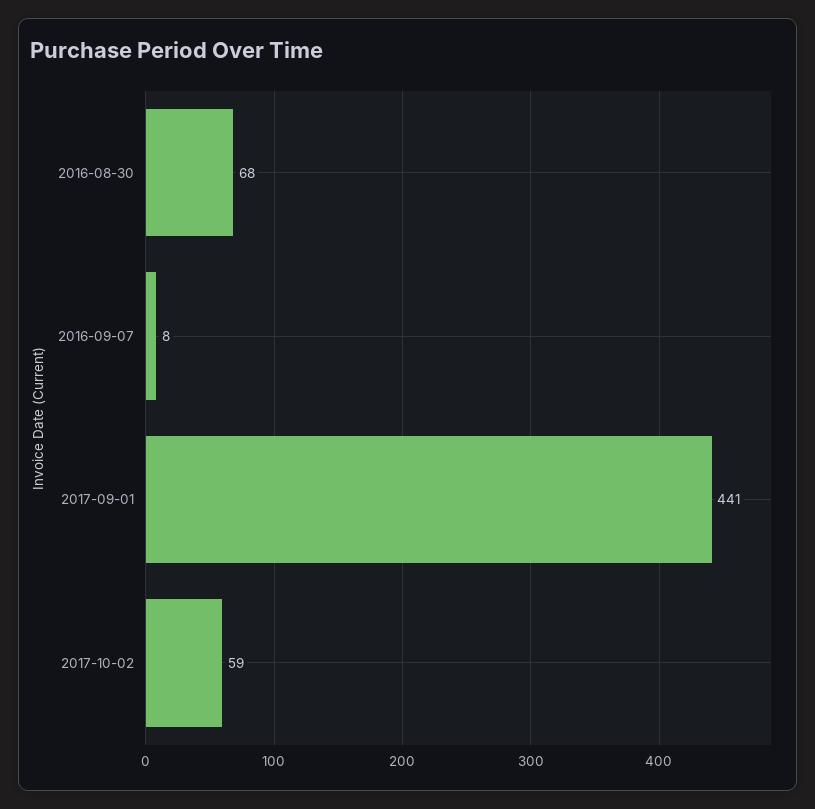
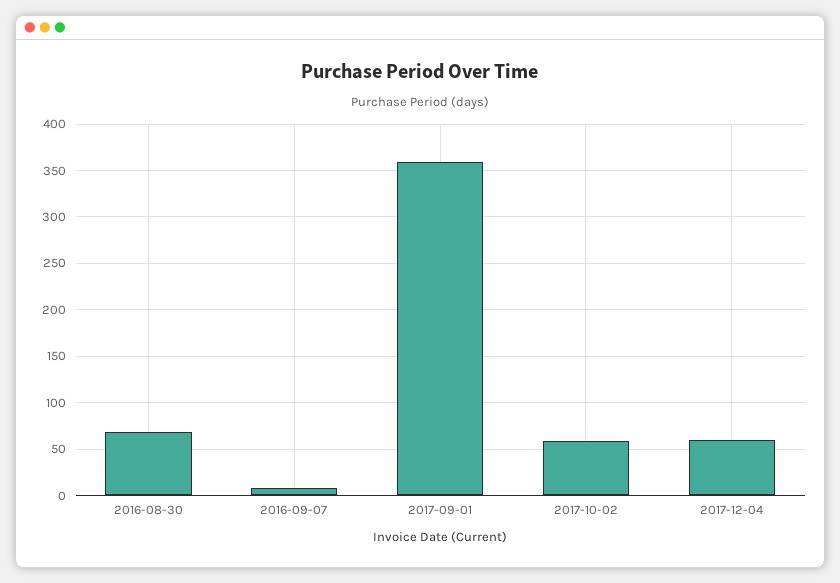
2017-09-01: 441 -> 360
2017-12-04: none -> 60

